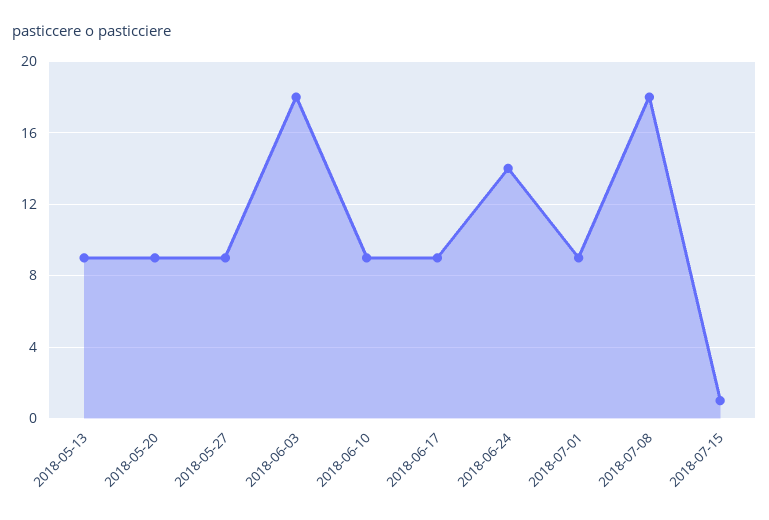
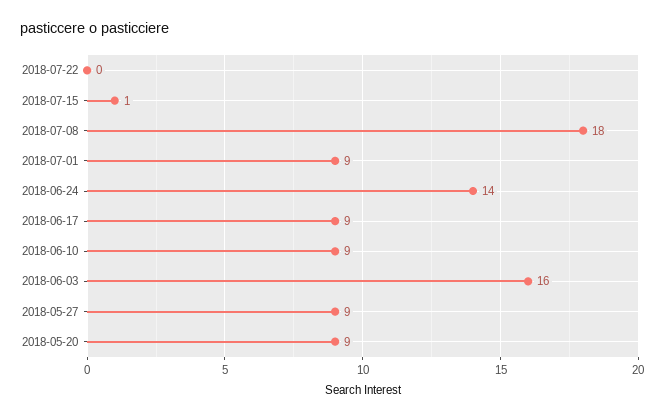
2018-05-13: 9 -> none
2018-06-03: 18 -> 16
2018-07-22: none -> 0

